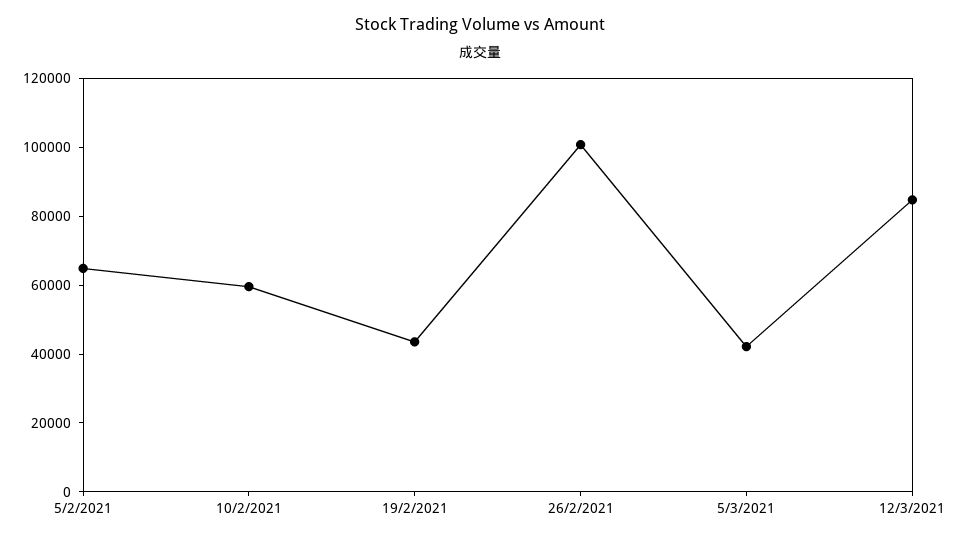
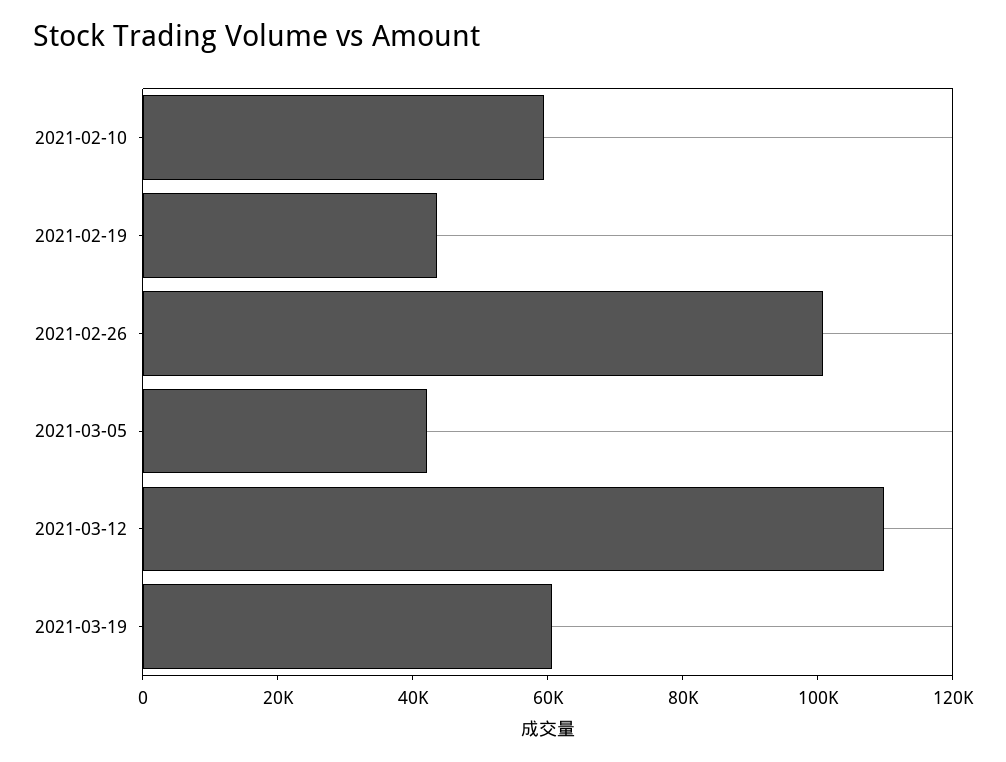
5/2/2021: 65000 -> none
12/3/2021: 85000 -> 110000
2021-03-19: none -> 60000

